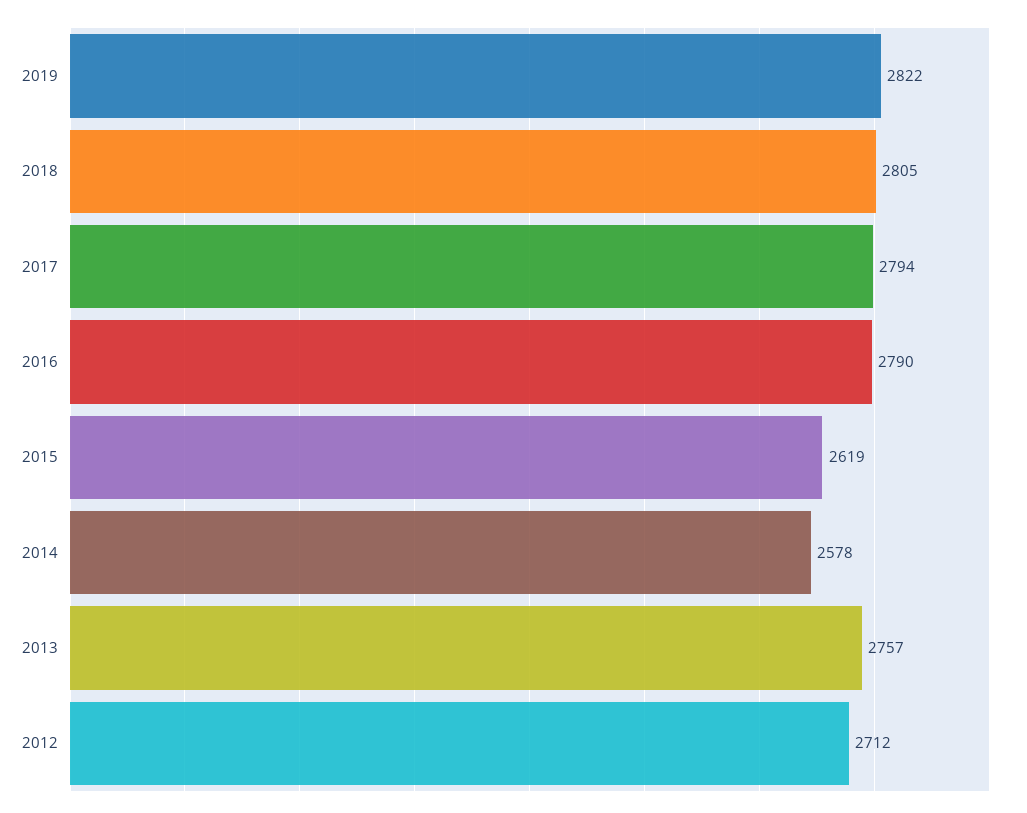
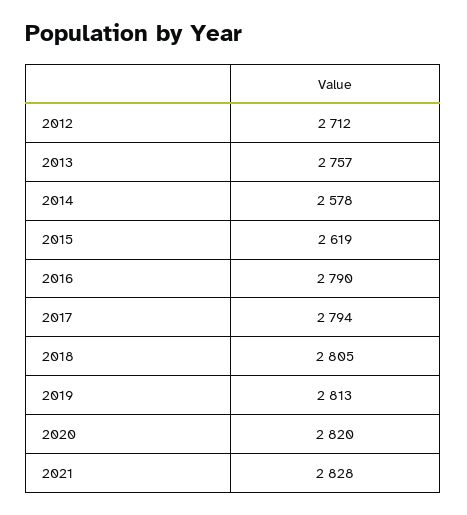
2019: 2822 -> 2813
2020: none -> 2820
2021: none -> 2828

